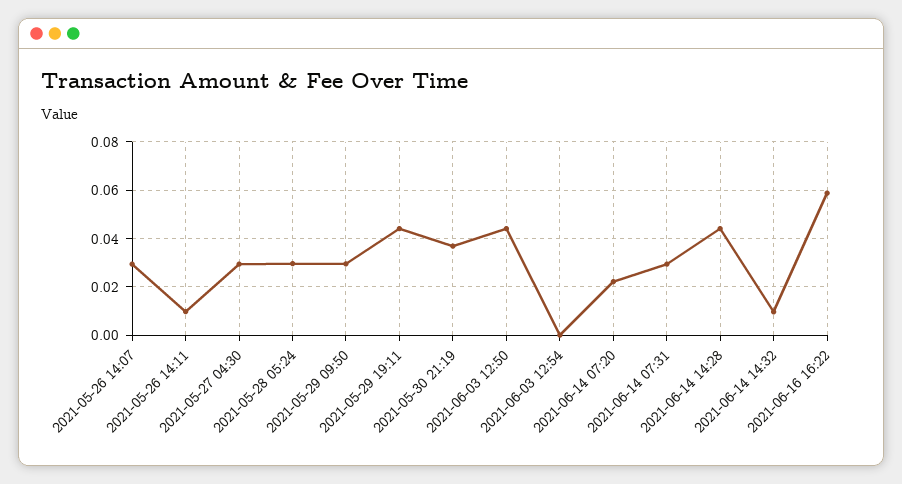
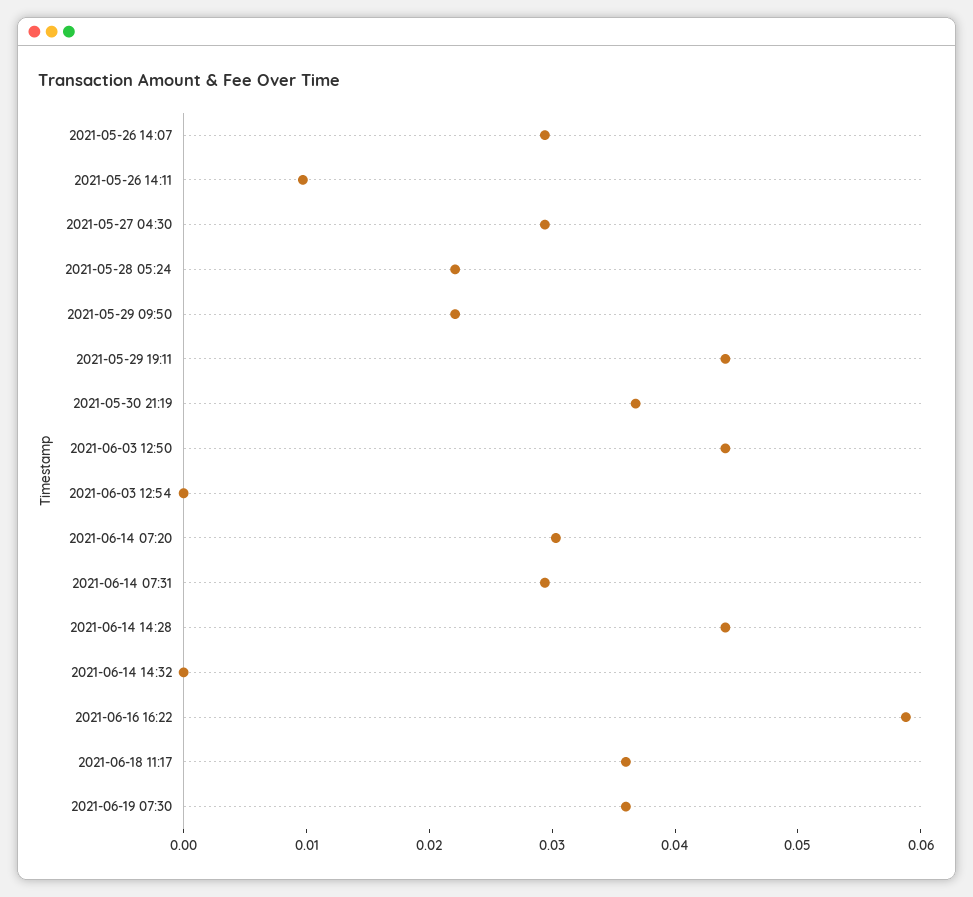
2021-05-28 05:24: 0.03 -> 0.022
2021-05-29 09:50: 0.03 -> 0.022
2021-06-14 07:20: 0.0225 -> 0.03
2021-06-14 14:32: 0.01 -> 0
2021-06-18 11:17: none -> 0.036
2021-06-19 07:30: none -> 0.036

